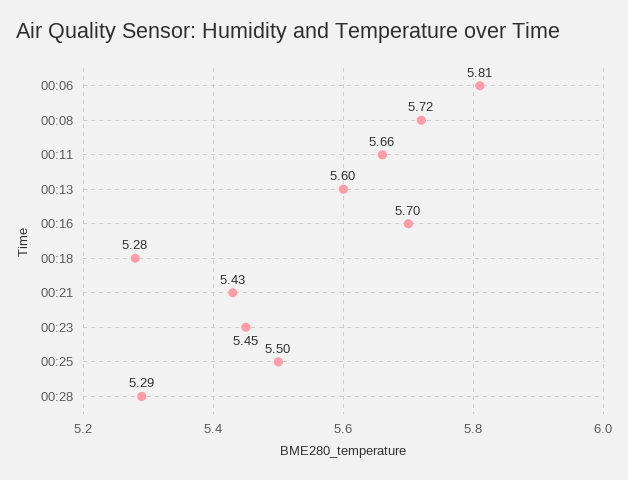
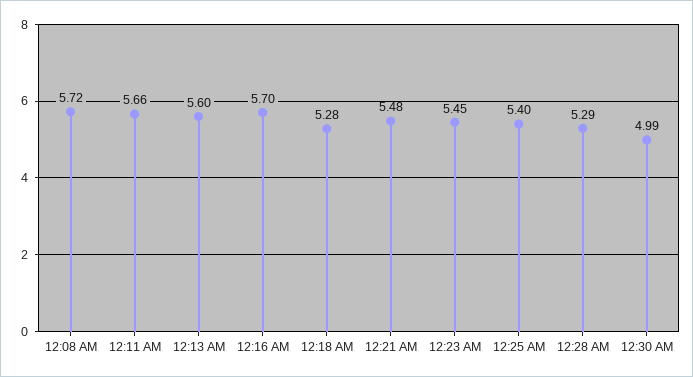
00:06: 5.81 -> none
00:21: 5.43 -> 5.48
00:25: 5.5 -> 5.4
12:30 AM: none -> 4.99

